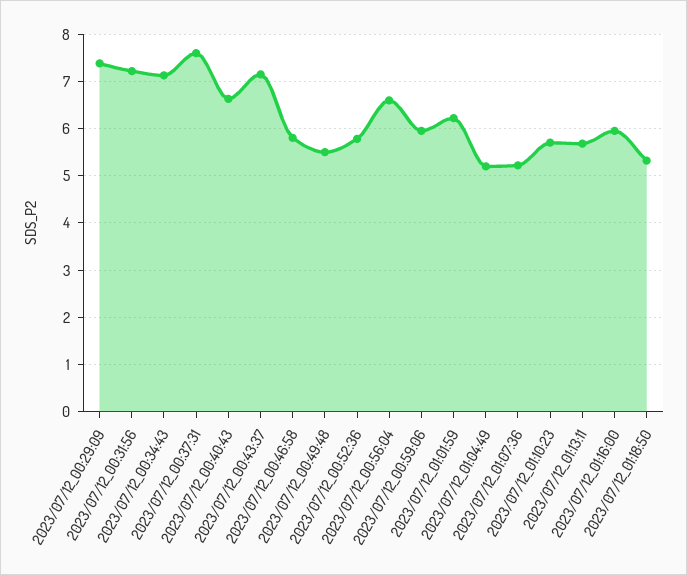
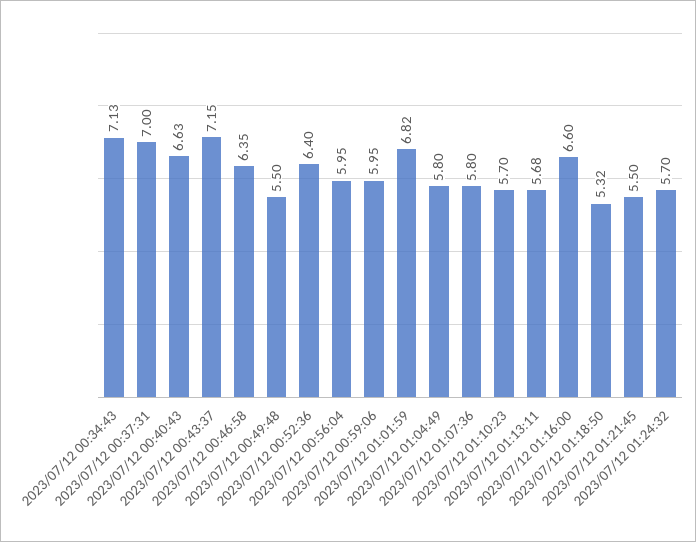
2023/07/12_00:29:09: 7.4 -> none
2023/07/12_00:31:56: 7.2 -> none
2023/07/12_00:37:31: 7.6 -> 7
2023/07/12_00:46:58: 5.8 -> 6.35
2023/07/12_00:52:36: 5.8 -> 6.4
2023/07/12_00:56:04: 6.6 -> 5.95
2023/07/12_01:01:59: 6.2 -> 6.82
2023/07/12_01:04:49: 5.2 -> 5.8
2023/07/12_01:07:36: 5.2 -> 5.8
2023/07/12_01:16:00: 6 -> 6.6
2023/07/12 01:21:45: none -> 5.5
2023/07/12 01:24:32: none -> 5.7

